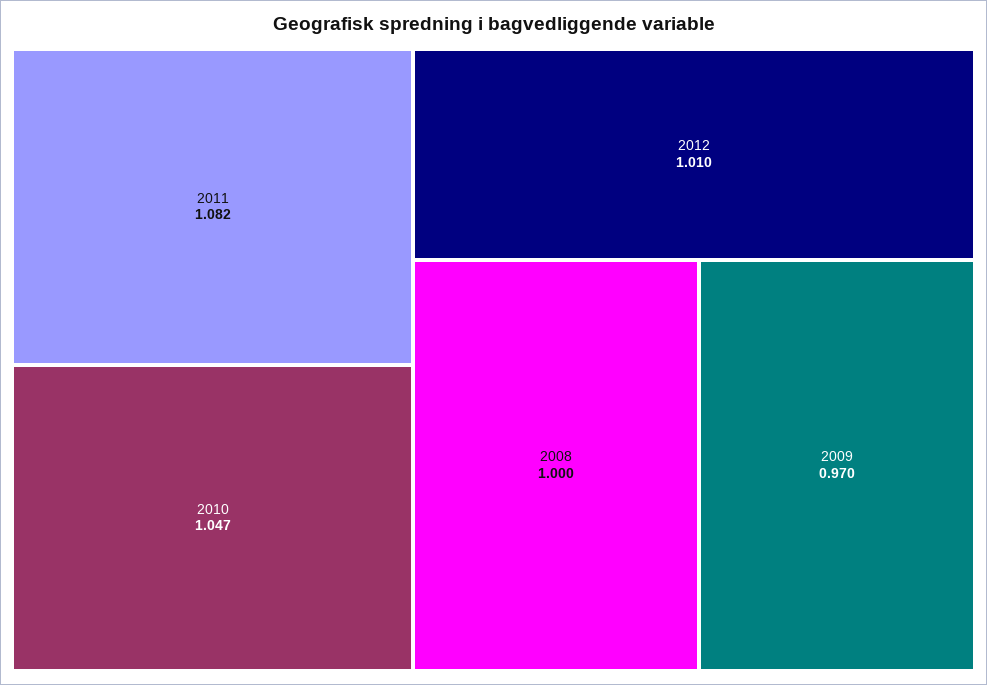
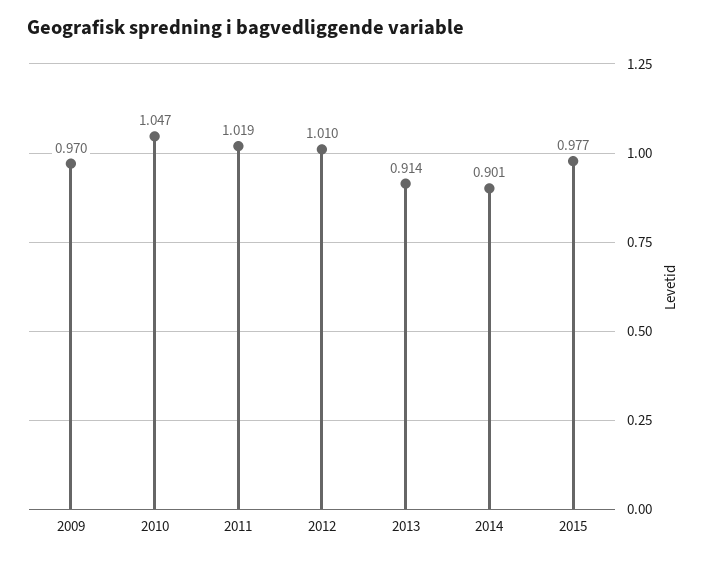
2011: 1.082 -> 1.019
2008: 1 -> none
2013: none -> 0.914
2014: none -> 0.901
2015: none -> 0.977

